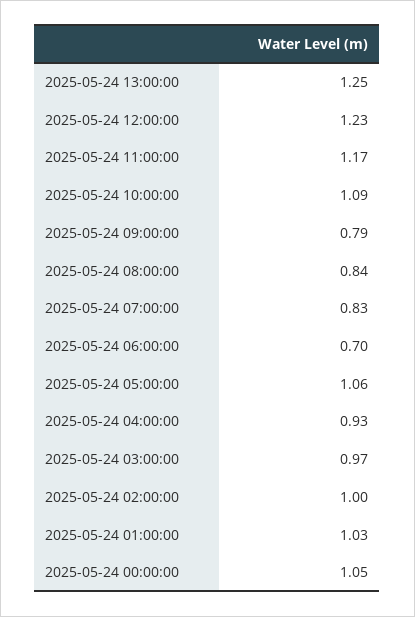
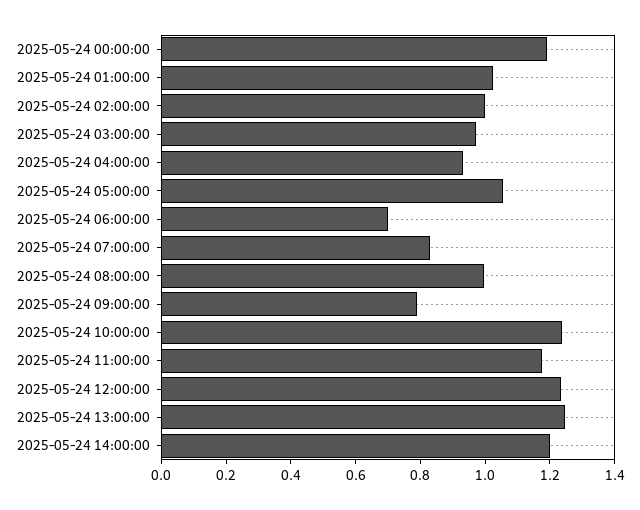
2025-05-24 10:00:00: 1.09 -> 1.25
2025-05-24 08:00:00: 0.84 -> 1
2025-05-24 00:00:00: 1.05 -> 1.2
2025-05-24 14:00:00: none -> 1.2

